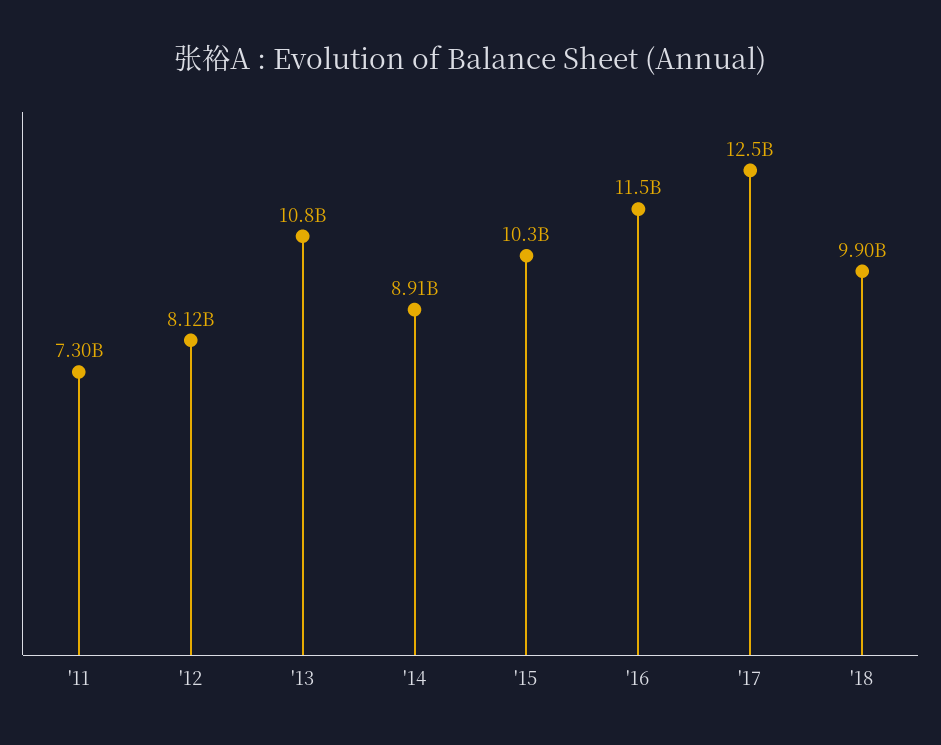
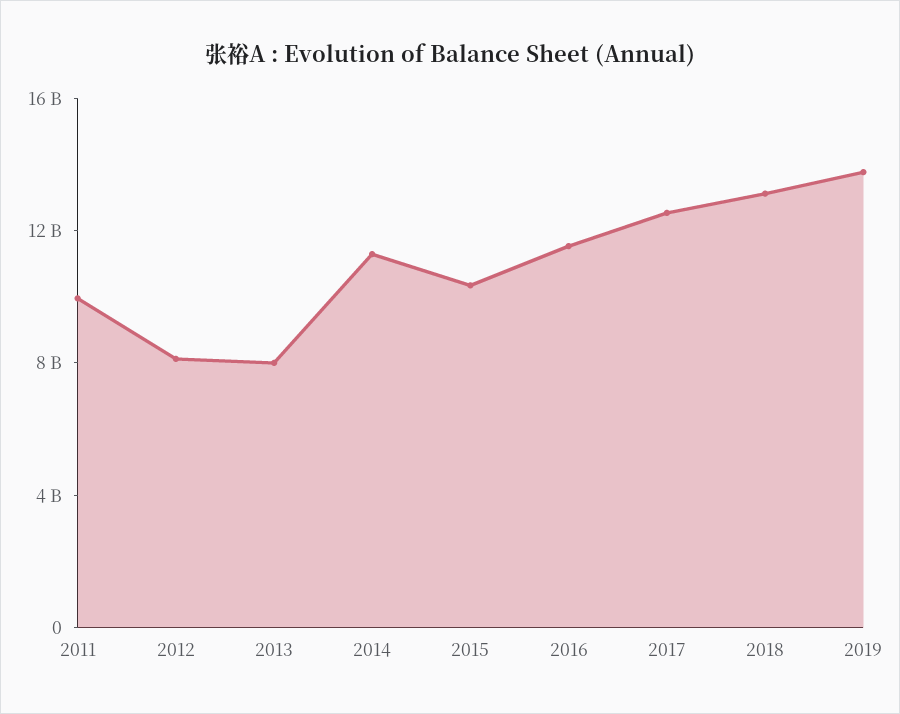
'11: 7300000000 -> 10000000000
'13: 10800000000 -> 8000000000
'14: 8910000000 -> 11000000000
'18: 9900000000 -> 13000000000
2019: none -> 14000000000

